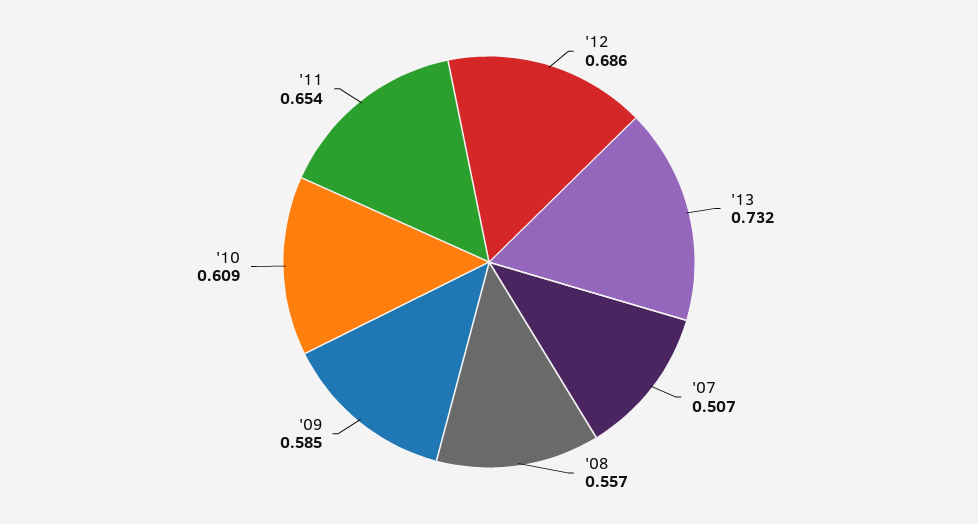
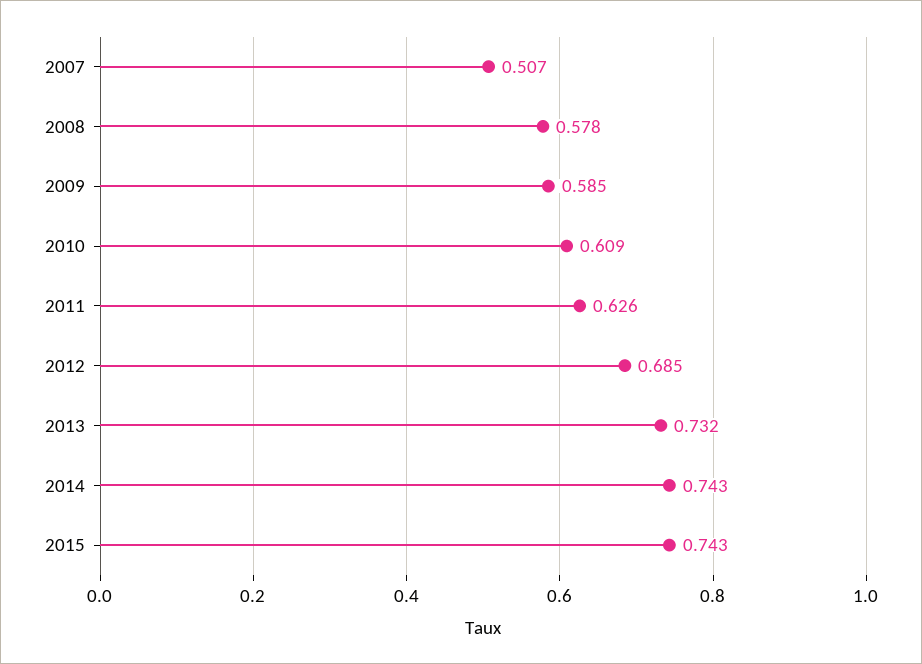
'12: 0.686 -> 0.685
'08: 0.557 -> 0.578
'11: 0.654 -> 0.626
2014: none -> 0.743
2015: none -> 0.743

